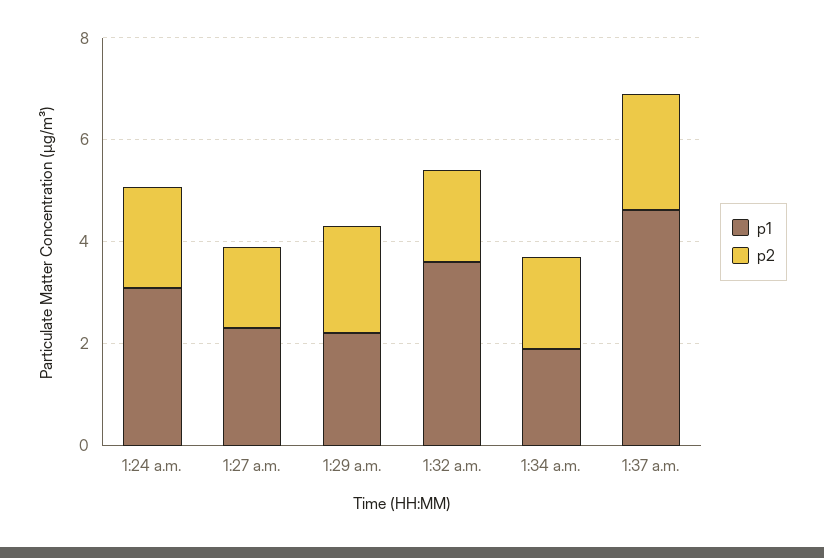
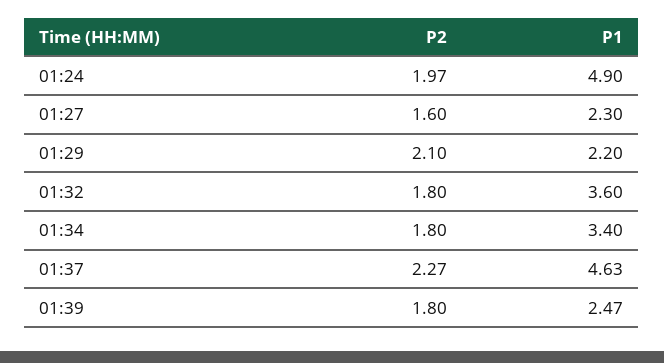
p1, 1:24 a.m.: 3 -> 4.9
p1, 1:34 a.m.: 2 -> 3.4
p2, 01:39: none -> 1.8
p1, 01:39: none -> 2.47

